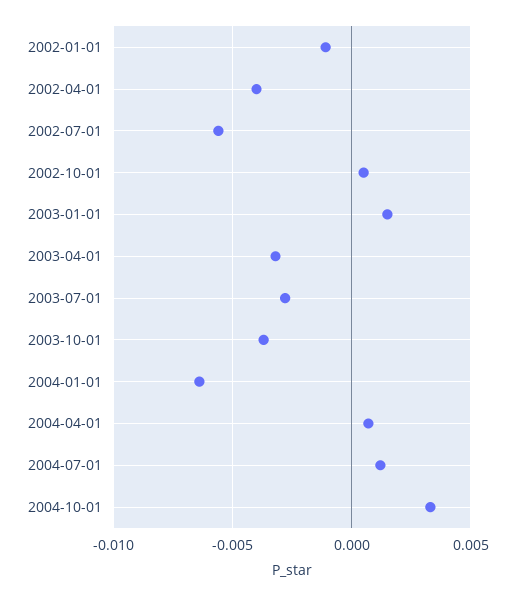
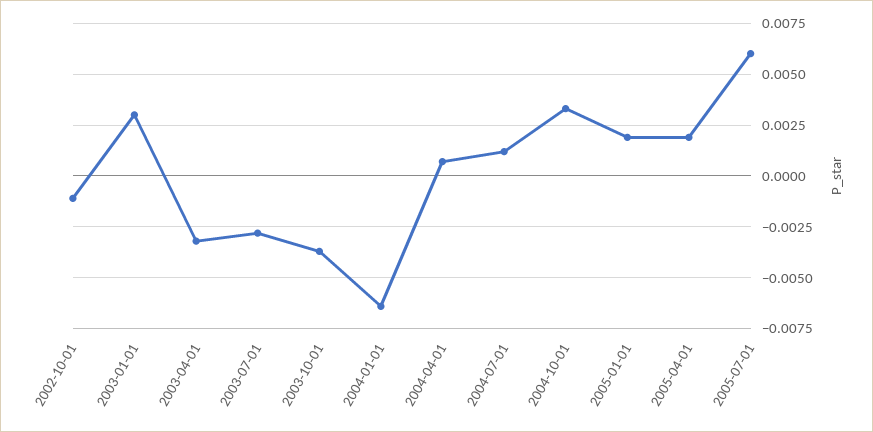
2002-01-01: -0.001 -> none
2002-04-01: -0.004 -> none
2002-07-01: -0.0055 -> none
2002-10-01: 0.0005 -> -0.001
2003-01-01: 0.0015 -> 0.003
2005-01-01: none -> 0.002
2005-04-01: none -> 0.002
2005-07-01: none -> 0.006

